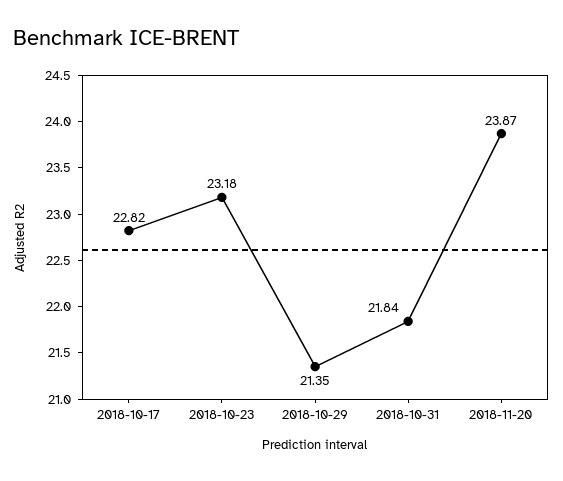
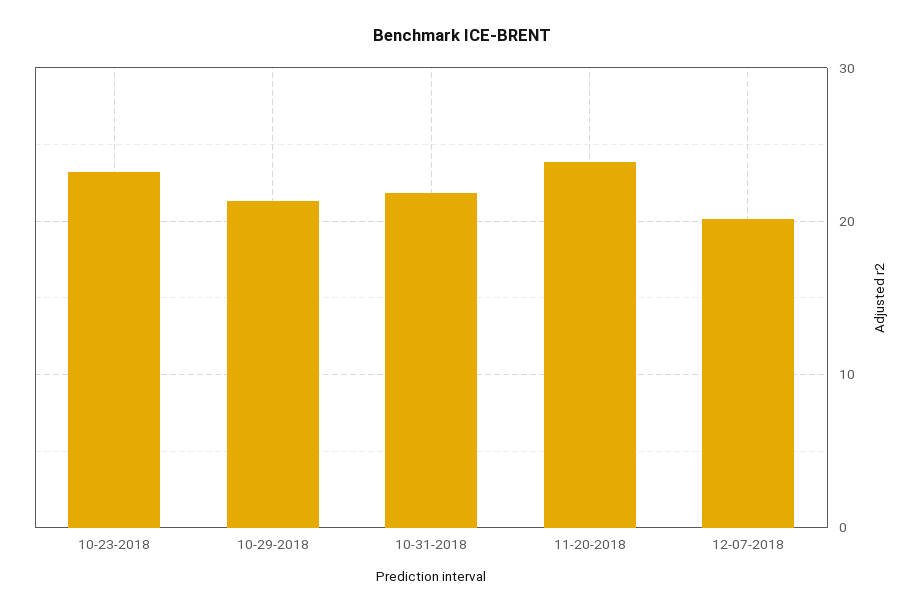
2018-10-17: 22.82 -> none
12-07-2018: none -> 20

